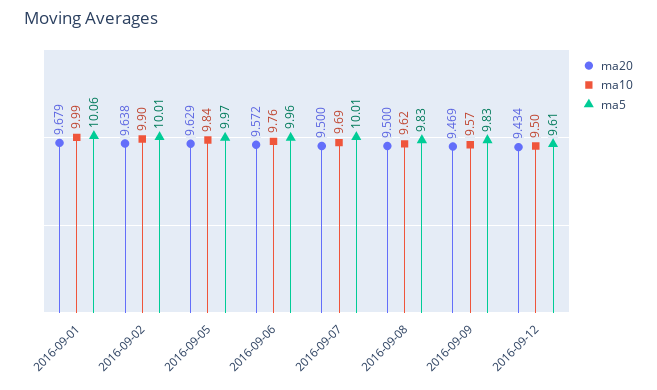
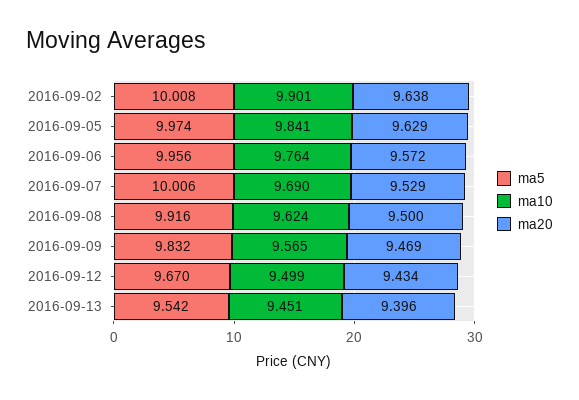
ma20, 2016-09-01: 9.679 -> none
ma10, 2016-09-01: 9.99 -> none
ma5, 2016-09-01: 10.06 -> none
ma20, 2016-09-07: 9.5 -> 9.529
ma5, 2016-09-08: 9.83 -> 9.916
ma5, 2016-09-12: 9.61 -> 9.67
ma5, 2016-09-13: none -> 9.542
ma10, 2016-09-13: none -> 9.451
ma20, 2016-09-13: none -> 9.396

